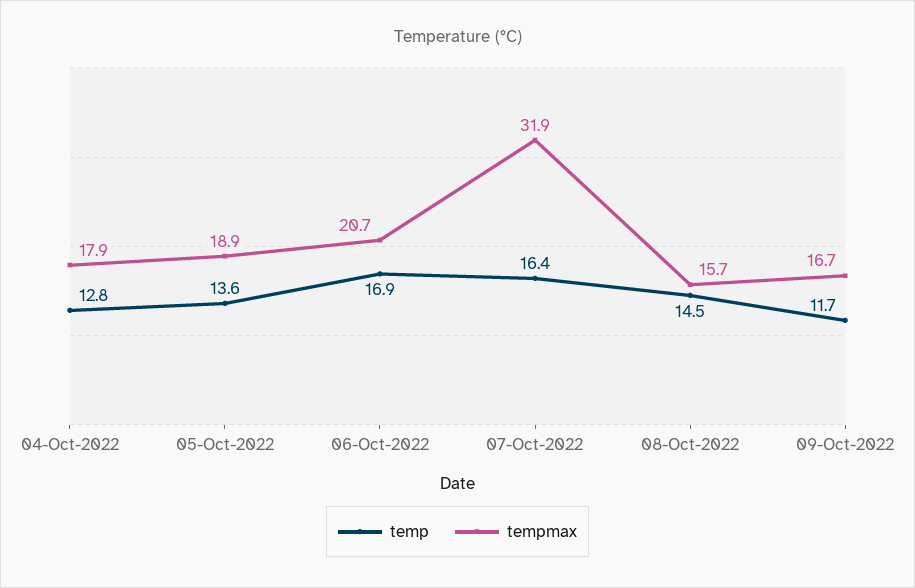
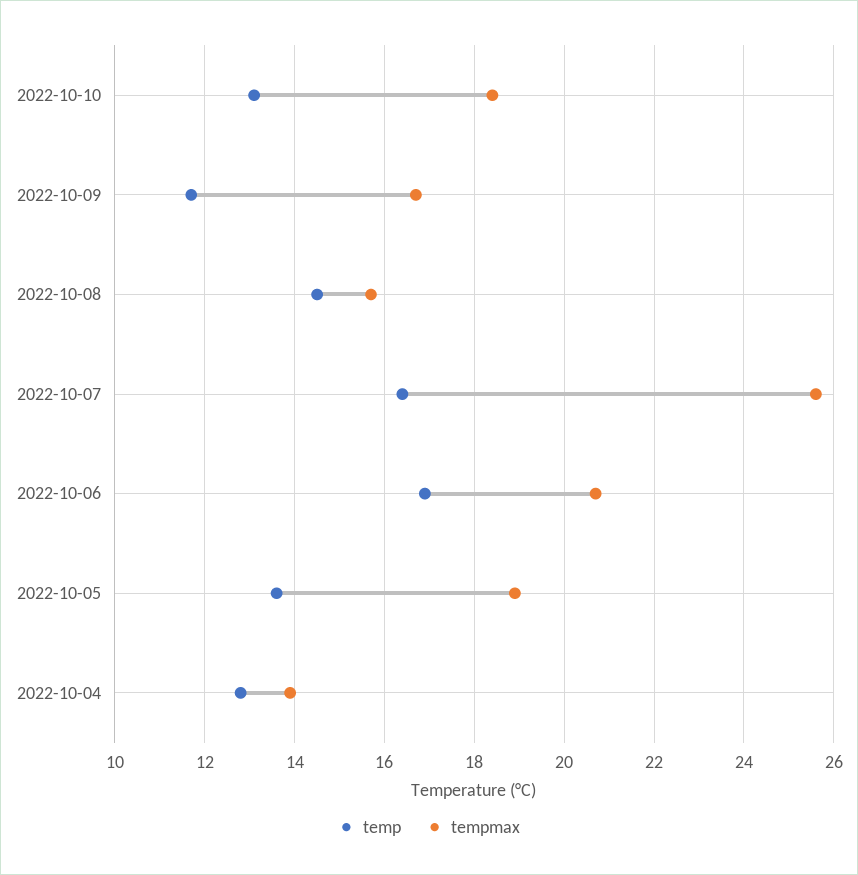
tempmax, 04-Oct-2022: 17.9 -> 14
tempmax, 07-Oct-2022: 31.9 -> 25.5
temp, 2022-10-10: none -> 13
tempmax, 2022-10-10: none -> 18.5

